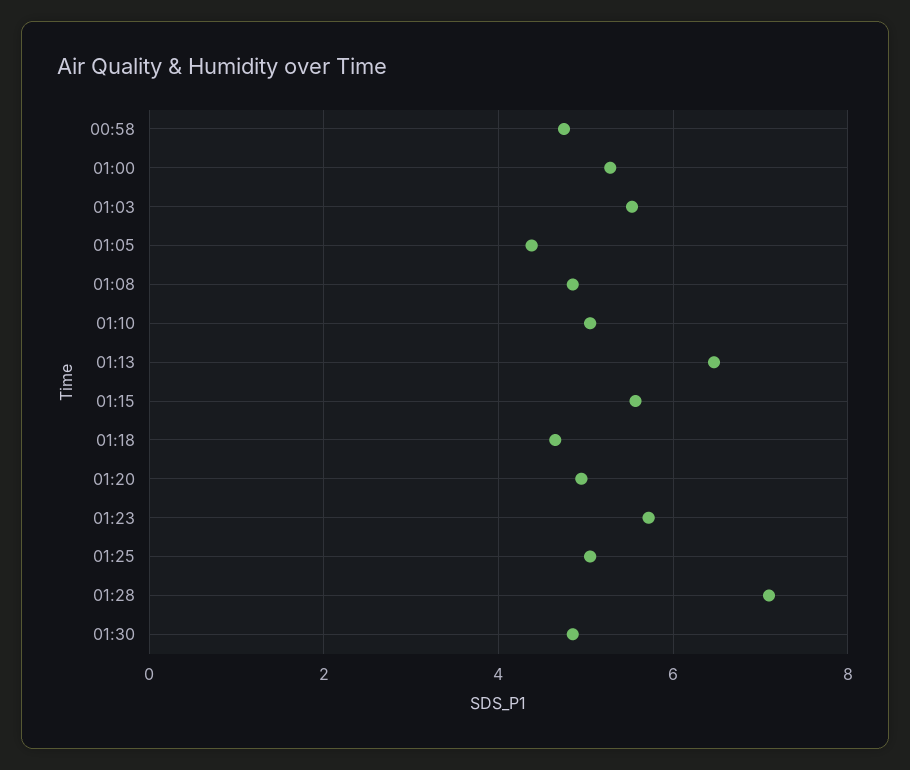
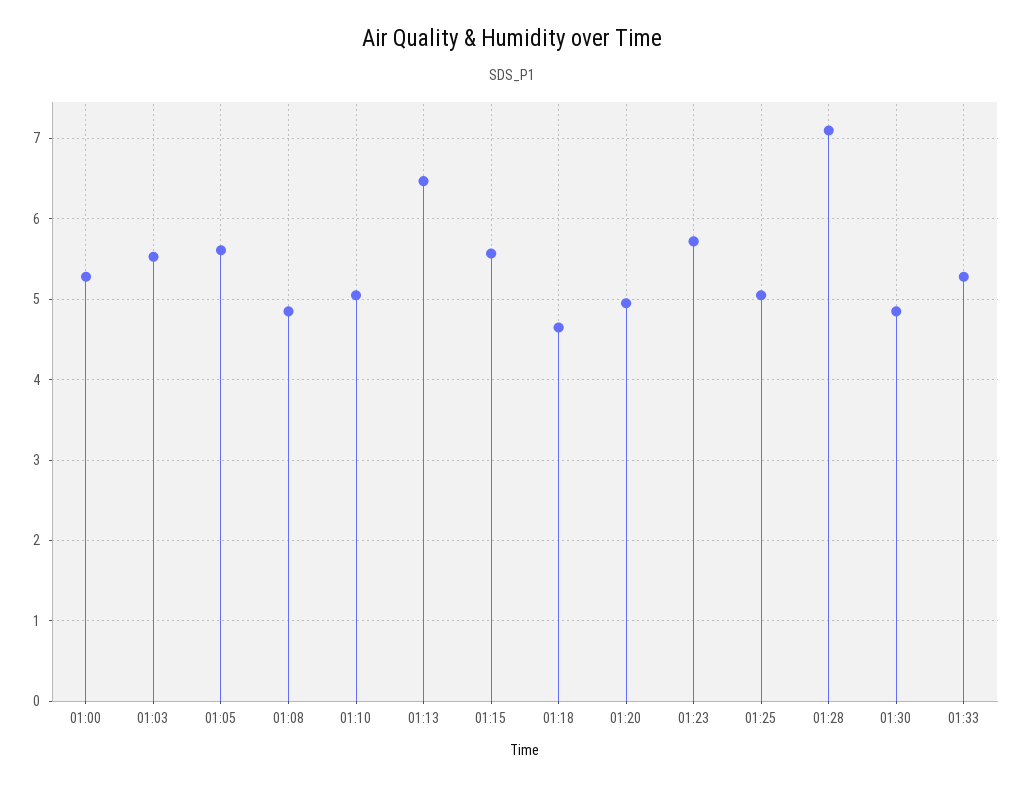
00:58: 4.8 -> none
01:05: 4.4 -> 5.6
01:33: none -> 5.3

